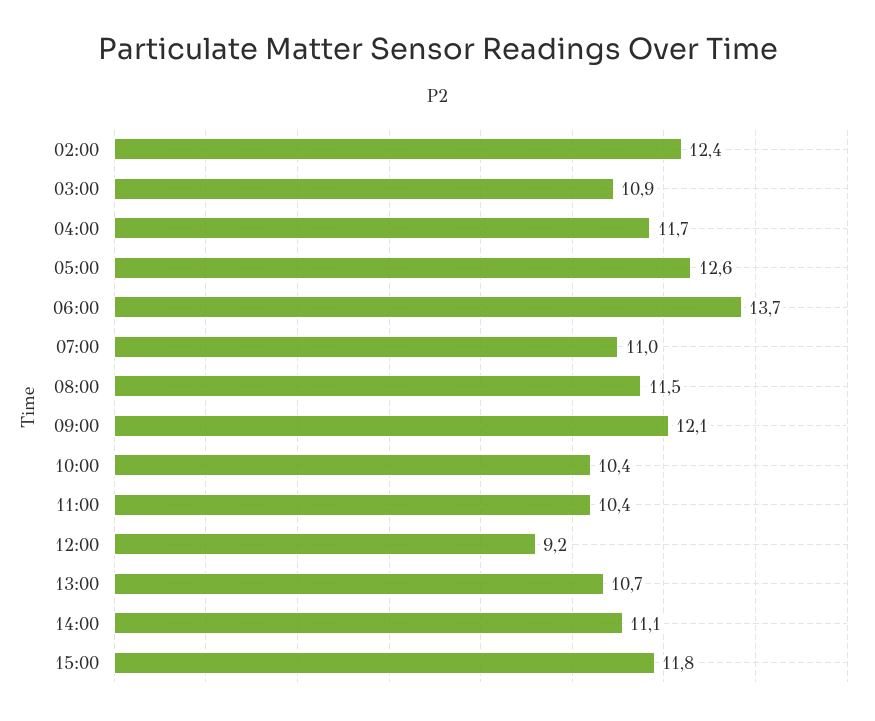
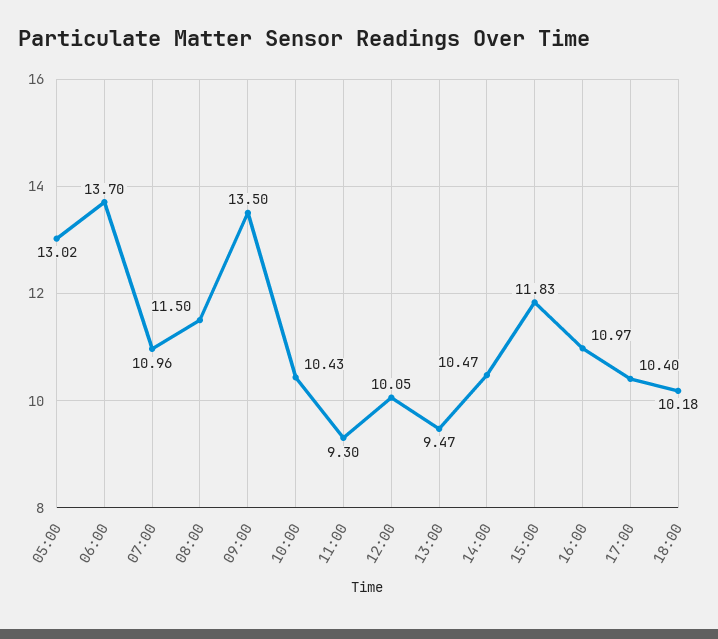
02:00: 12.4 -> none
03:00: 10.9 -> none
04:00: 11.7 -> none
05:00: 12.6 -> 13.02
09:00: 12.1 -> 13.5
11:00: 10.4 -> 9.3
12:00: 9.2 -> 10.05
13:00: 10.7 -> 9.47
14:00: 11.1 -> 10.47
16:00: none -> 10.97
17:00: none -> 10.4
18:00: none -> 10.18

